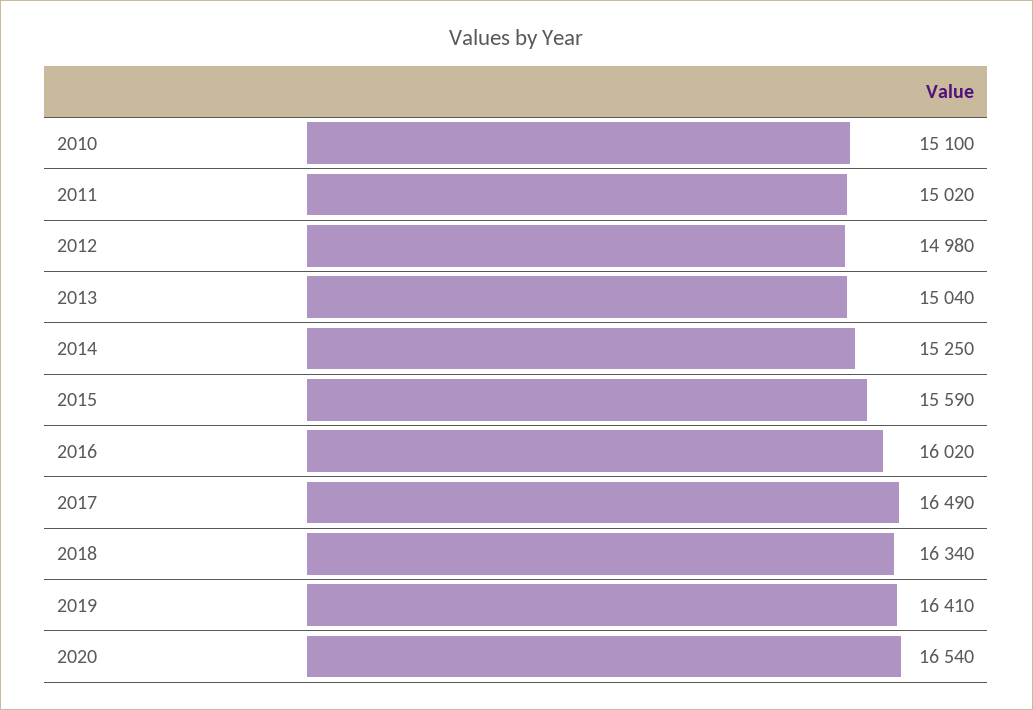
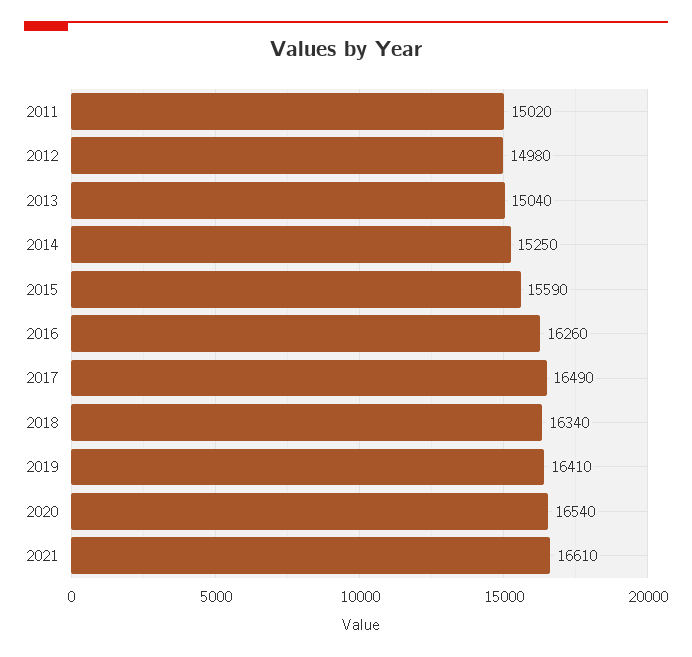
2010: 15100 -> none
2016: 16020 -> 16260
2021: none -> 16610

